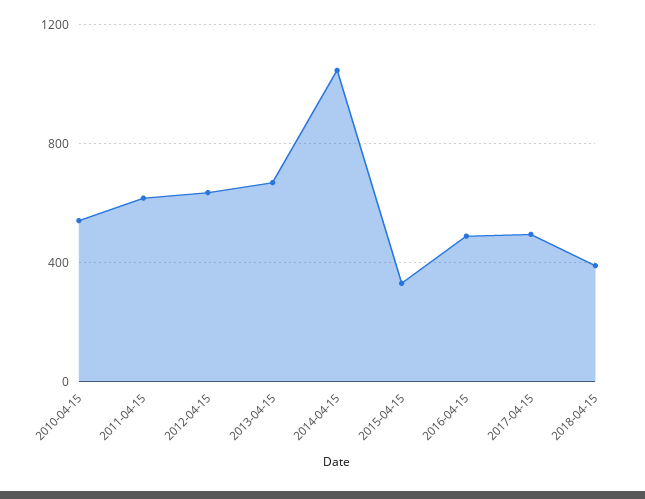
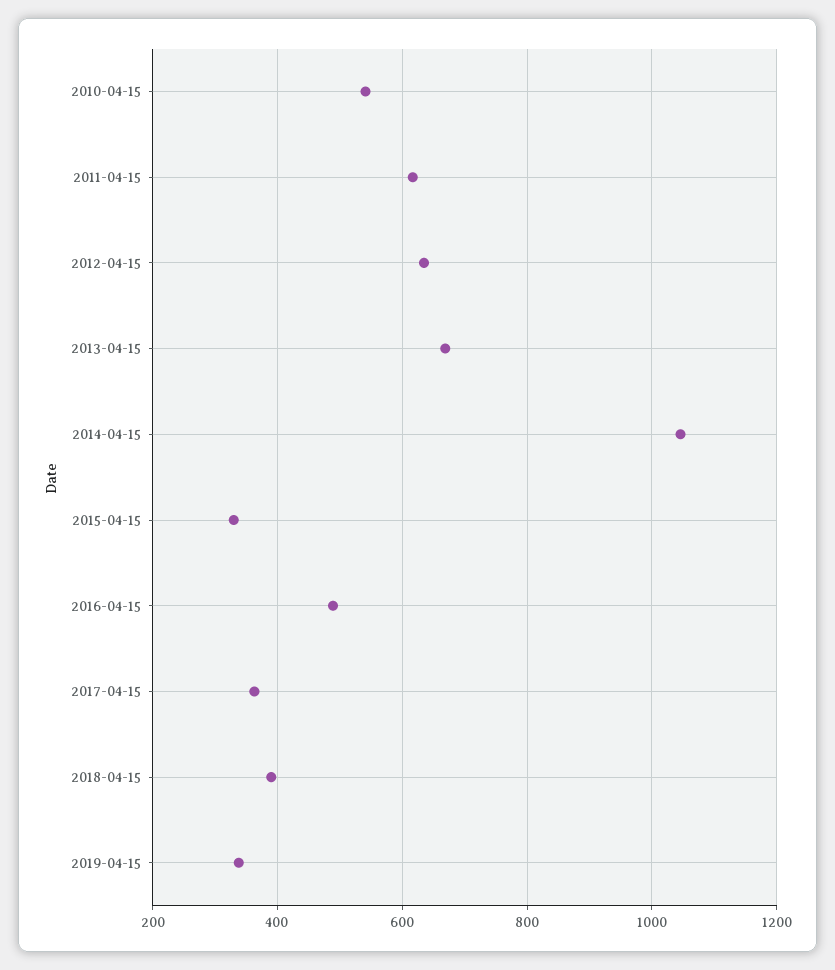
2017-04-15: 500 -> 360
2019-04-15: none -> 340

